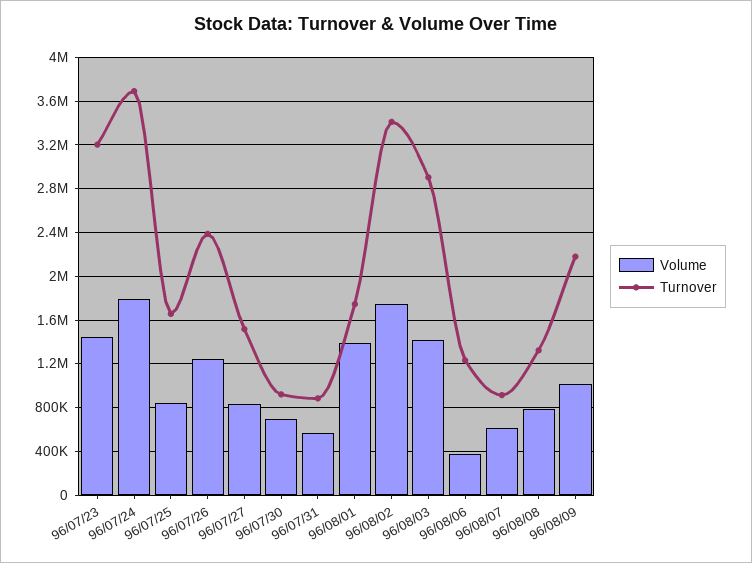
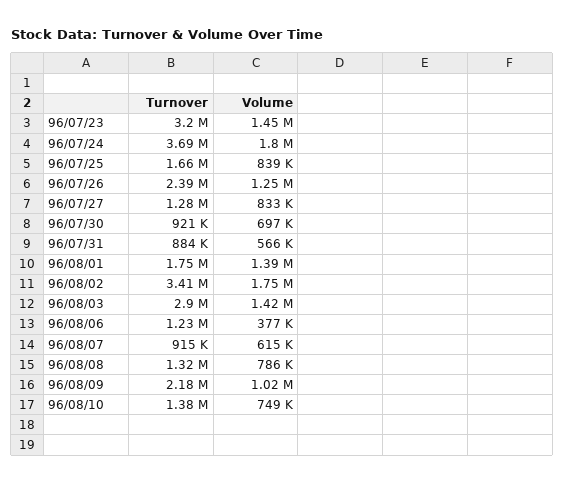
Turnover, 96/07/27: 1500000 -> 1280000
Turnover, 96/08/10: none -> 1380000
Volume, 96/08/10: none -> 749000

